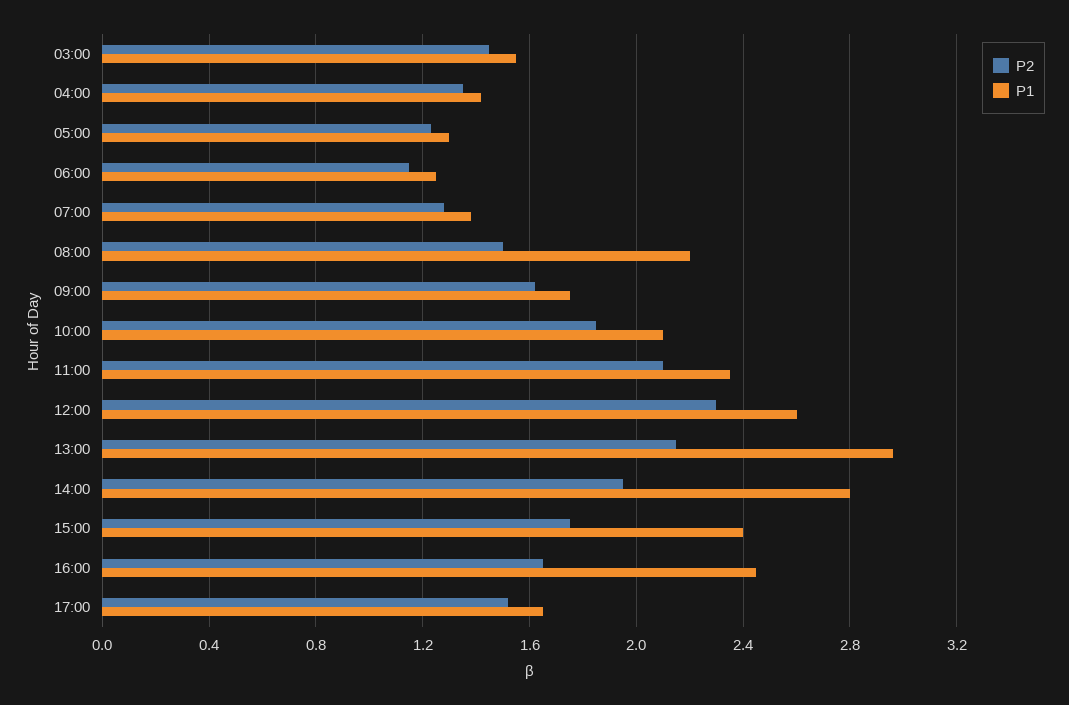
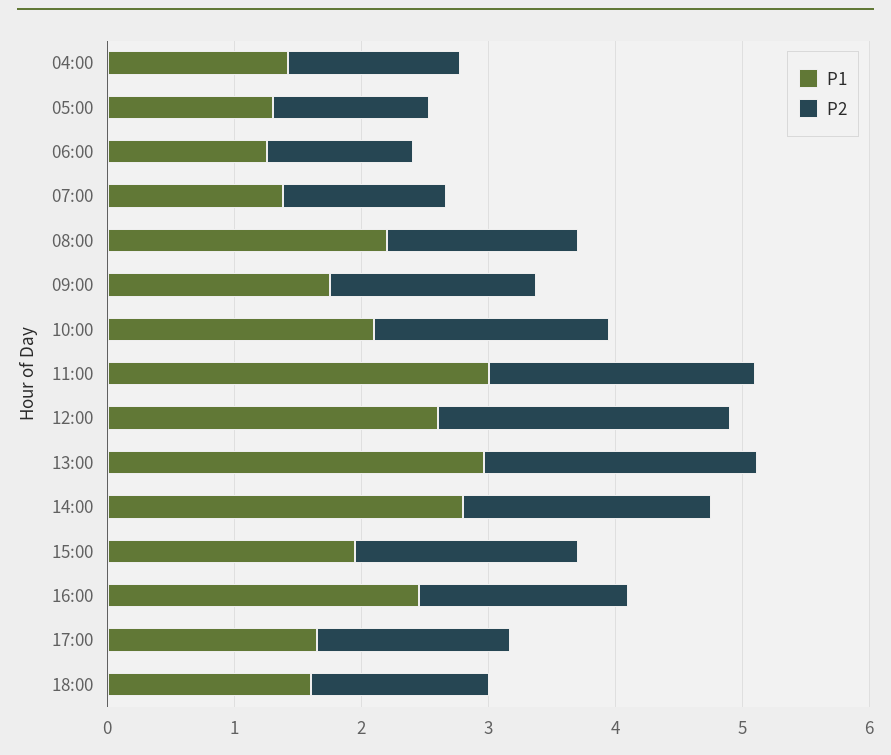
P2, 03:00: 1.45 -> none
P1, 03:00: 1.55 -> none
P1, 11:00: 2.35 -> 3
P1, 15:00: 2.4 -> 2
P1, 18:00: none -> 1.6
P2, 18:00: none -> 1.4

